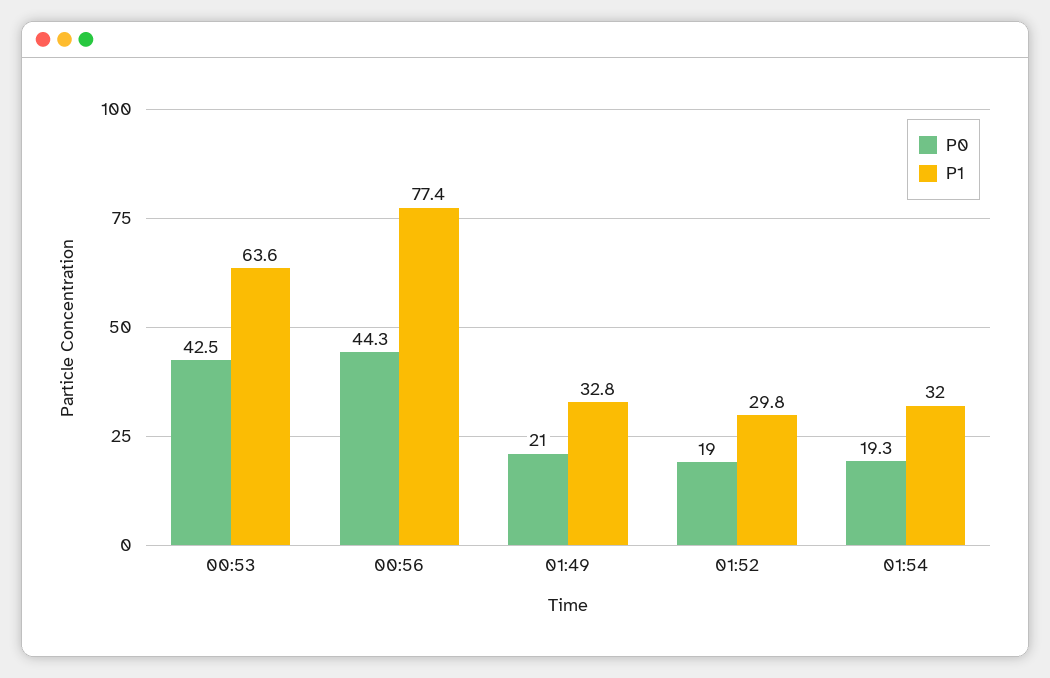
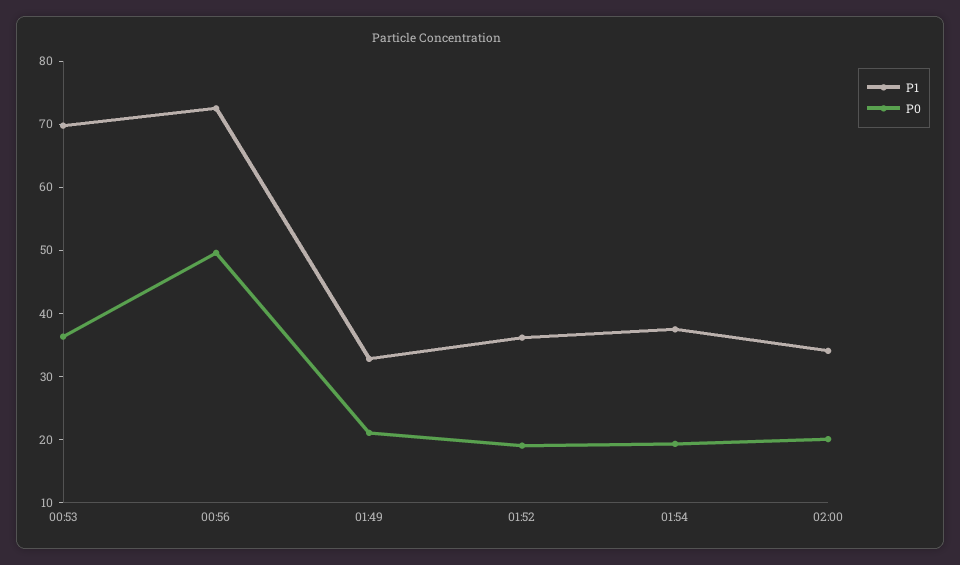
P0, 00:53: 42.5 -> 36
P1, 00:53: 63.6 -> 70
P0, 00:56: 44.3 -> 50
P1, 00:56: 77.4 -> 72
P1, 01:52: 29.8 -> 36
P1, 01:54: 32 -> 38
P1, 02:00: none -> 34
P0, 02:00: none -> 20

